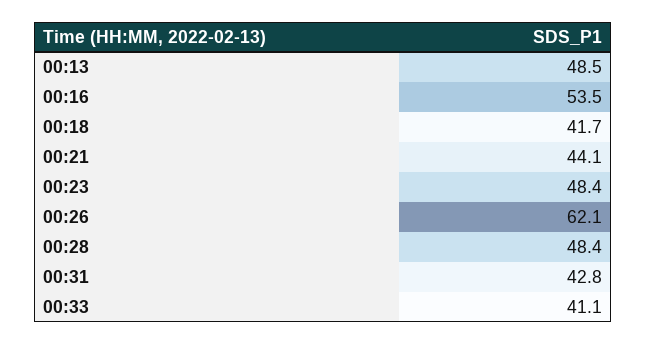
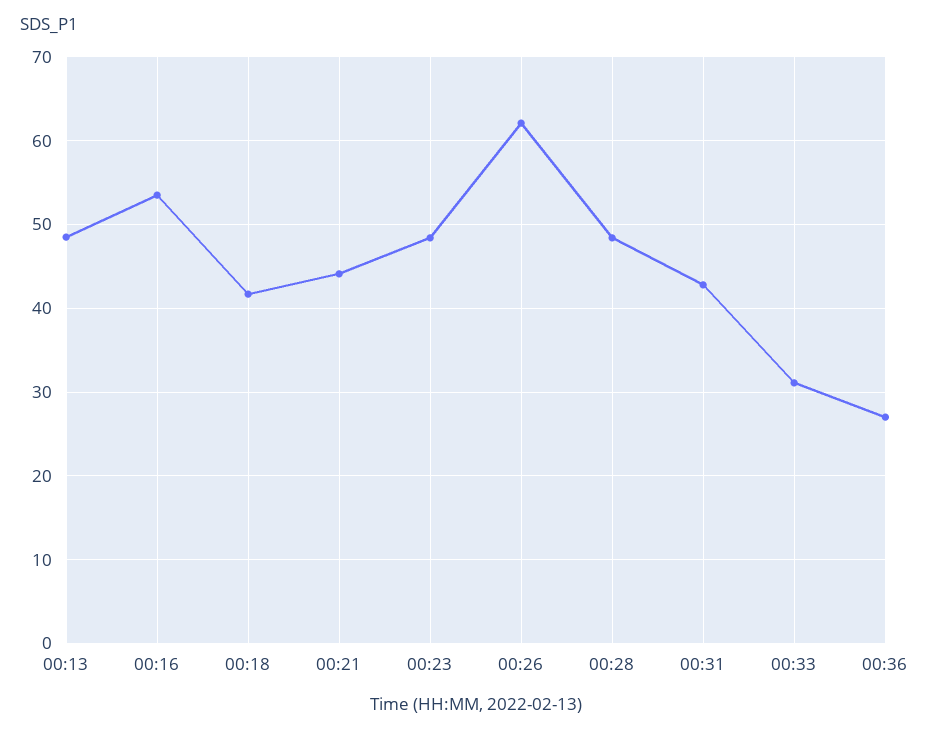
00:33: 41.1 -> 31
00:36: none -> 27

